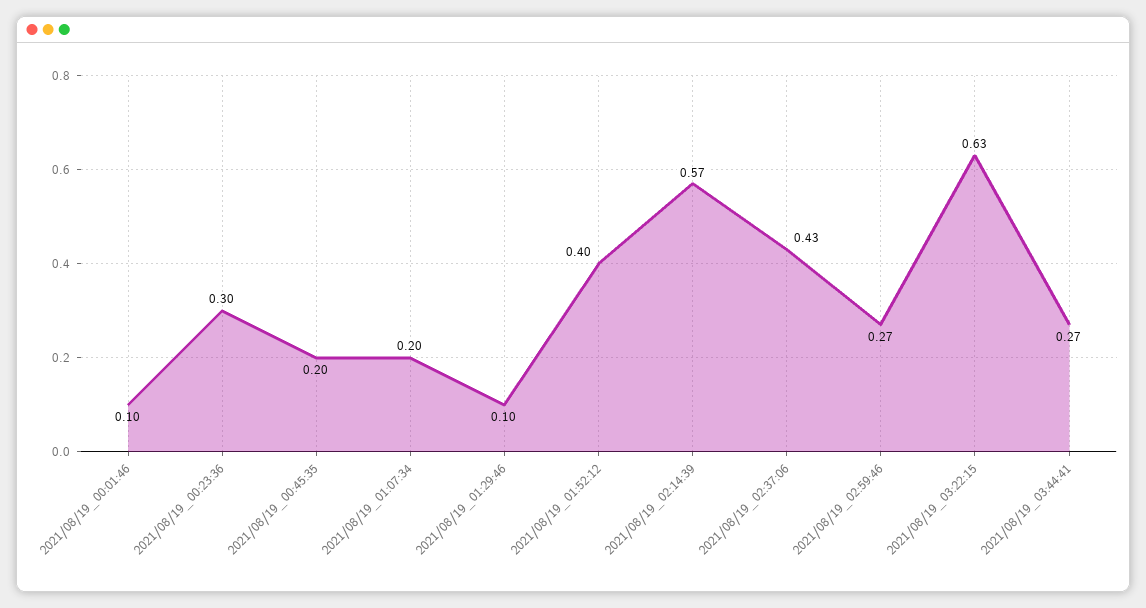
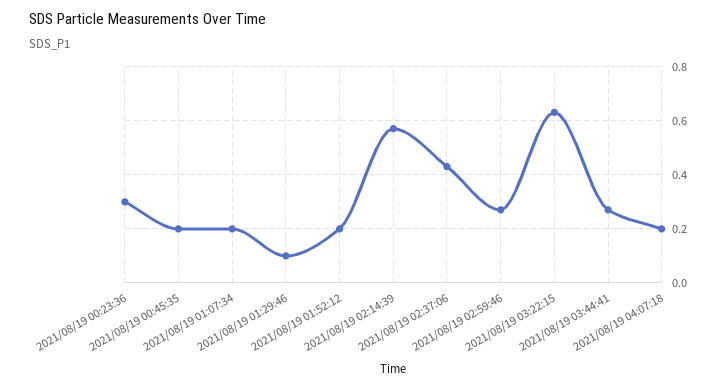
2021/08/19_00:01:46: 0.1 -> none
2021/08/19_01:52:12: 0.4 -> 0.2
2021/08/19 04:07:18: none -> 0.2

